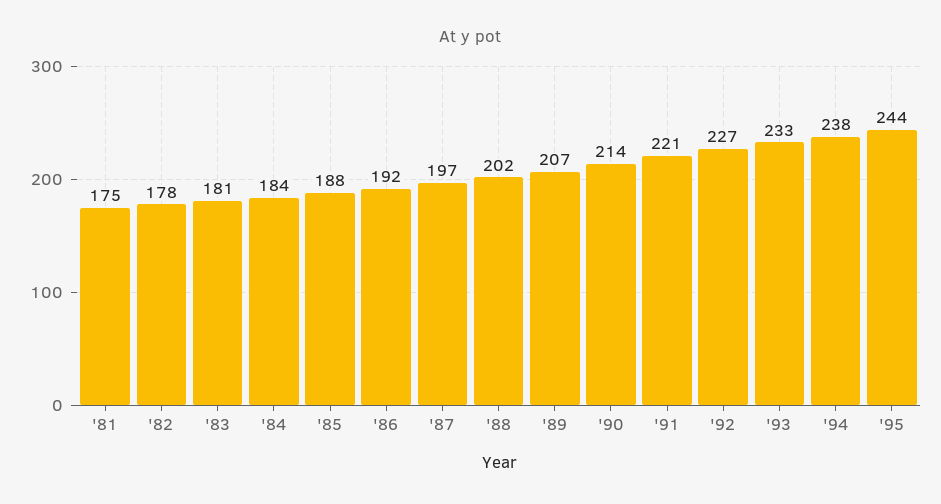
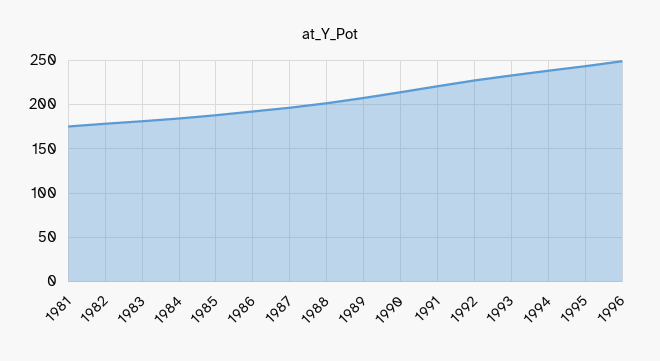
1996: none -> 250

